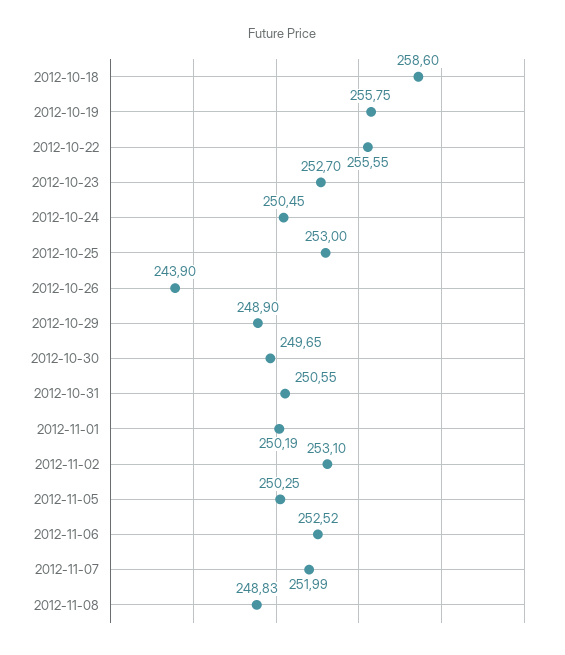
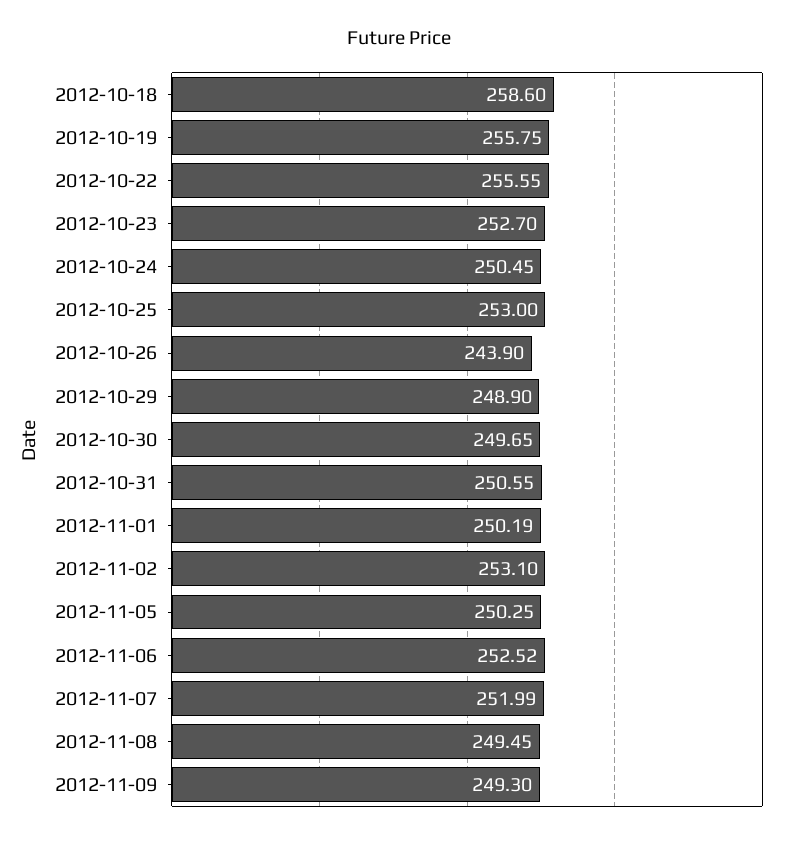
2012-11-08: 248.83 -> 249.45
2012-11-09: none -> 249.3

